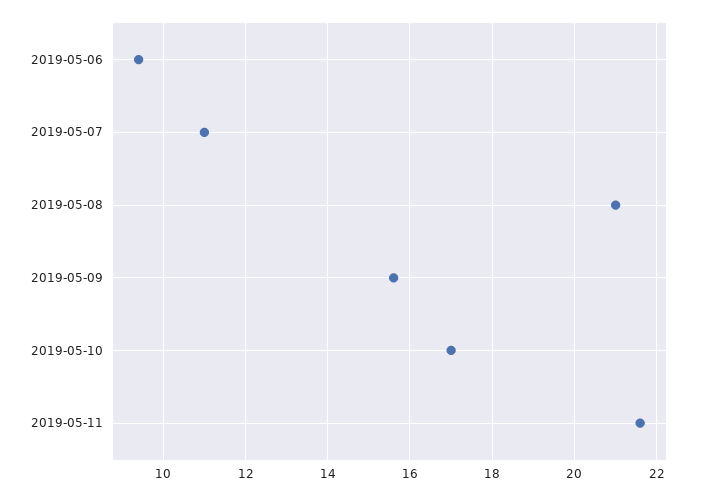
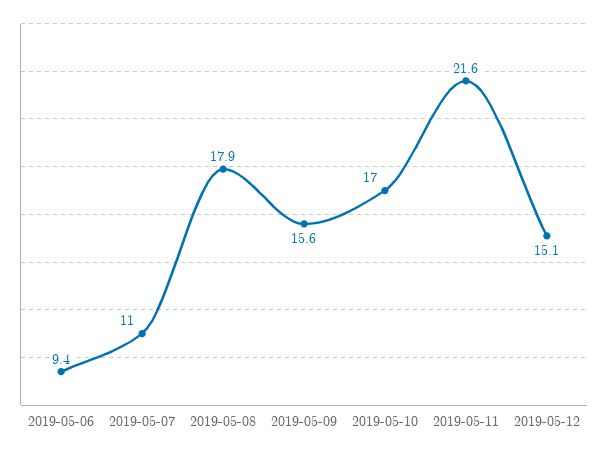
2019-05-08: 21 -> 17.9
2019-05-12: none -> 15.1

